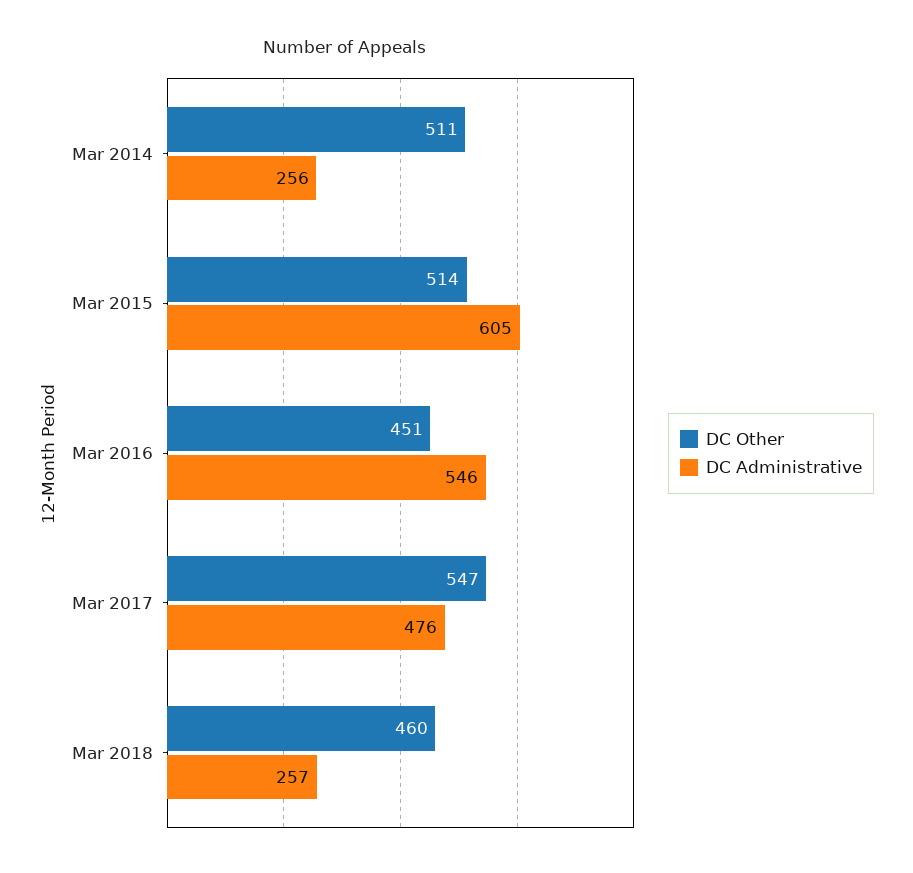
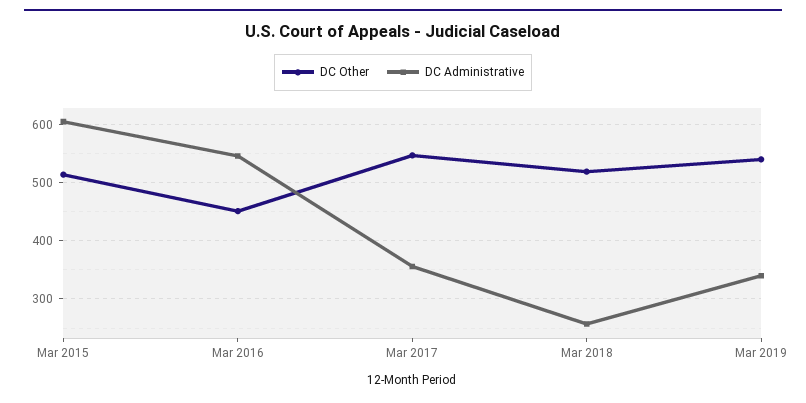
DC Other, Mar 2014: 511 -> none
DC Administrative, Mar 2014: 256 -> none
DC Administrative, Mar 2017: 476 -> 360
DC Other, Mar 2018: 460 -> 520
DC Other, Mar 2019: none -> 540
DC Administrative, Mar 2019: none -> 340

